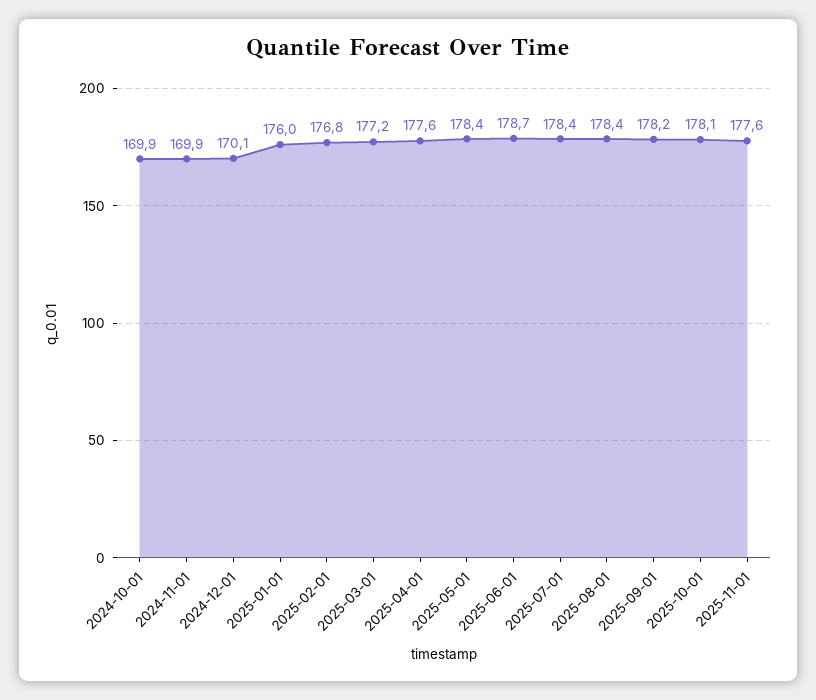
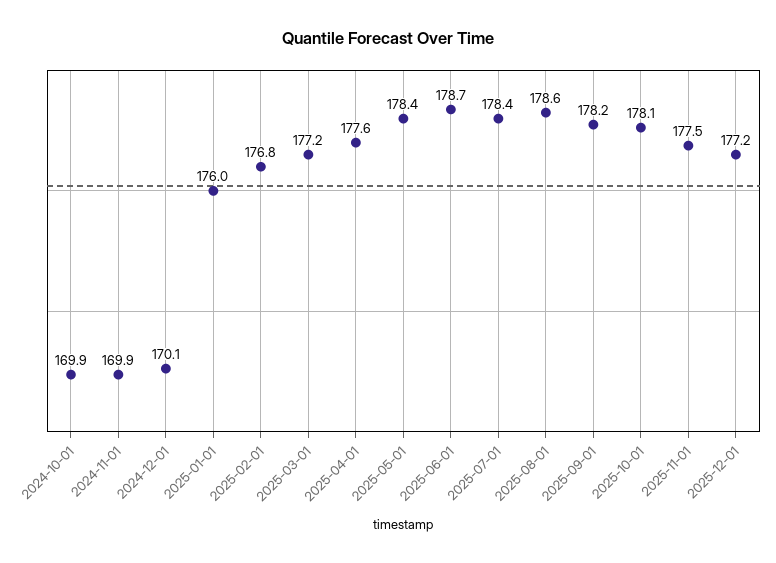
2025-08-01: 178.4 -> 178.6
2025-11-01: 177.6 -> 177.5
2025-12-01: none -> 177.2

